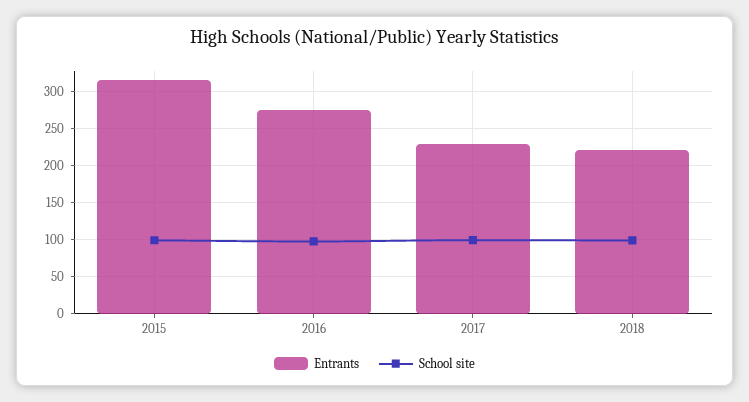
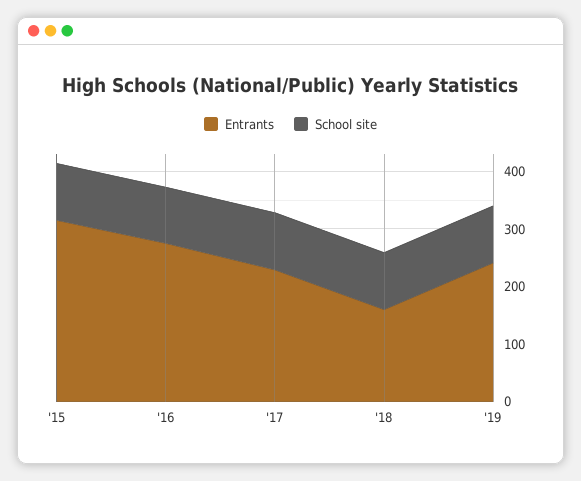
Entrants, 2018: 220 -> 160
Entrants, '19: none -> 240
School site, '19: none -> 100

